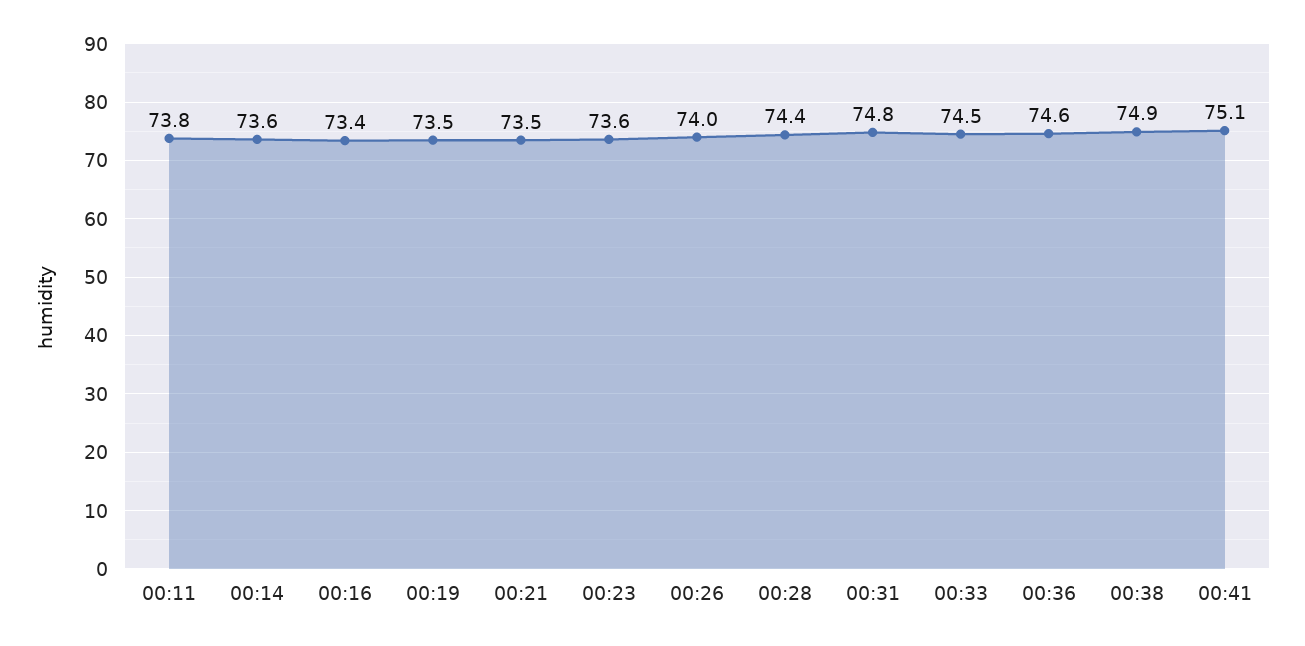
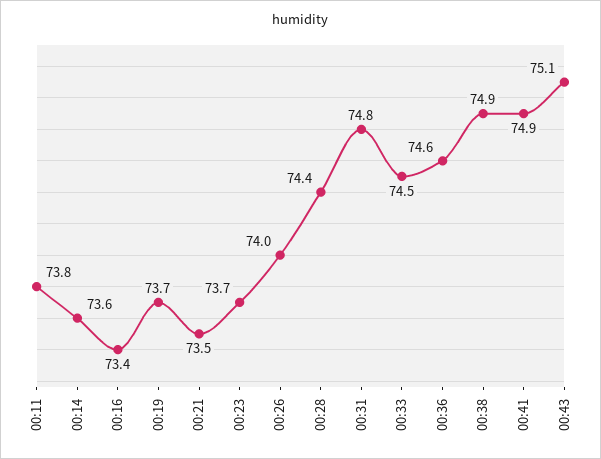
00:19: 73.5 -> 73.7
00:23: 73.6 -> 73.7
00:41: 75.1 -> 74.9
00:43: none -> 75.1

